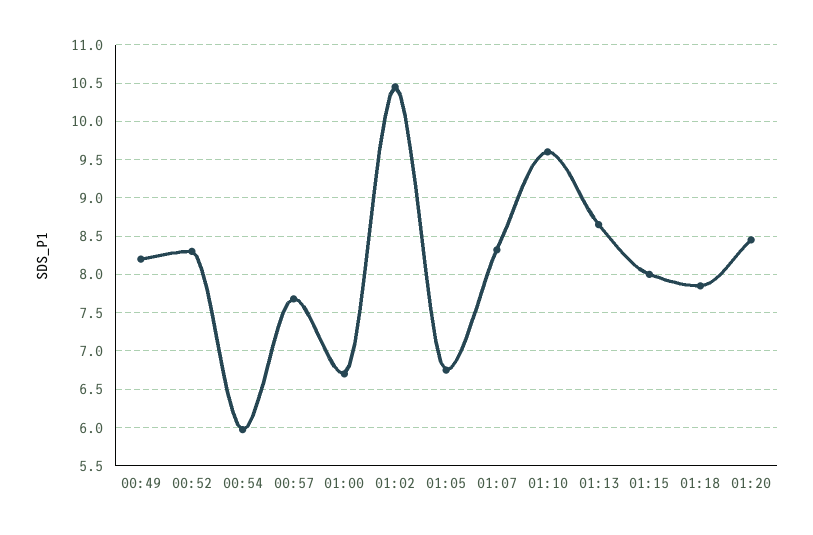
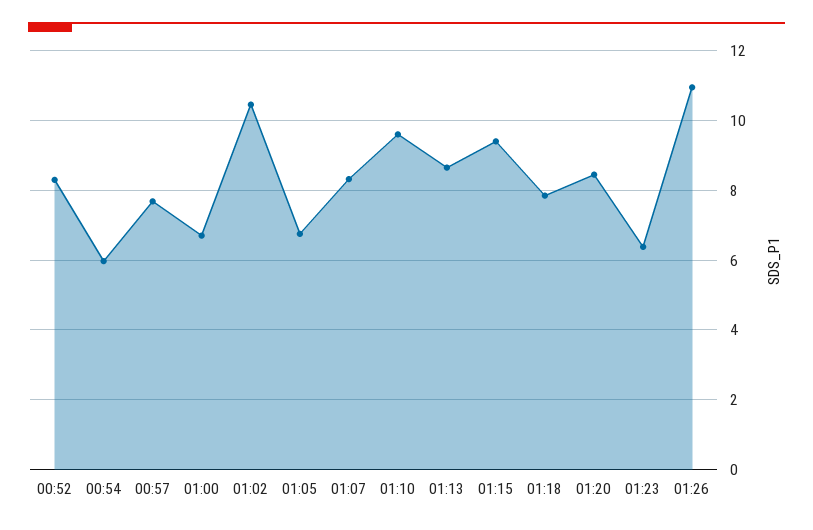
00:49: 8.2 -> none
01:15: 8 -> 9.4
01:23: none -> 6.4
01:26: none -> 11

